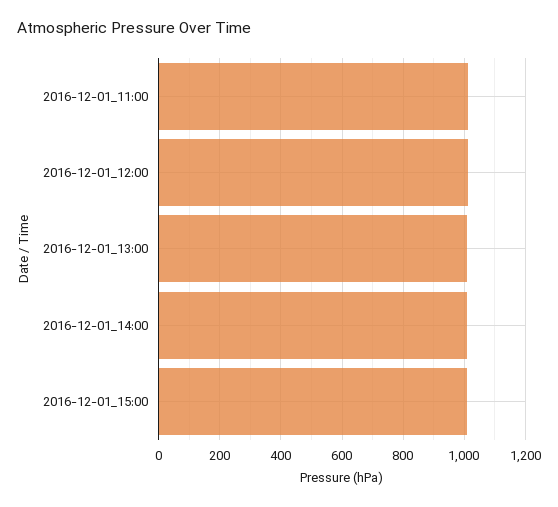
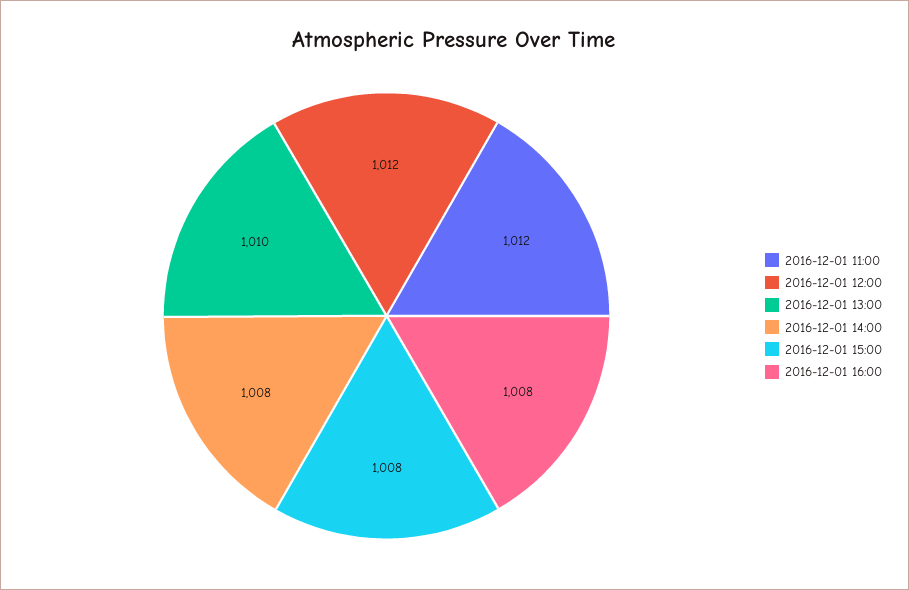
2016-12-01 16:00: none -> 1008

